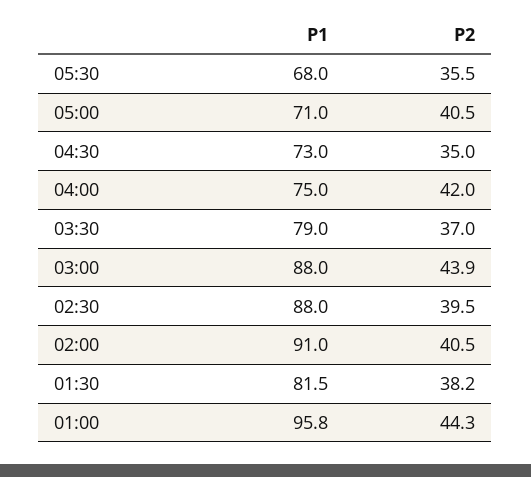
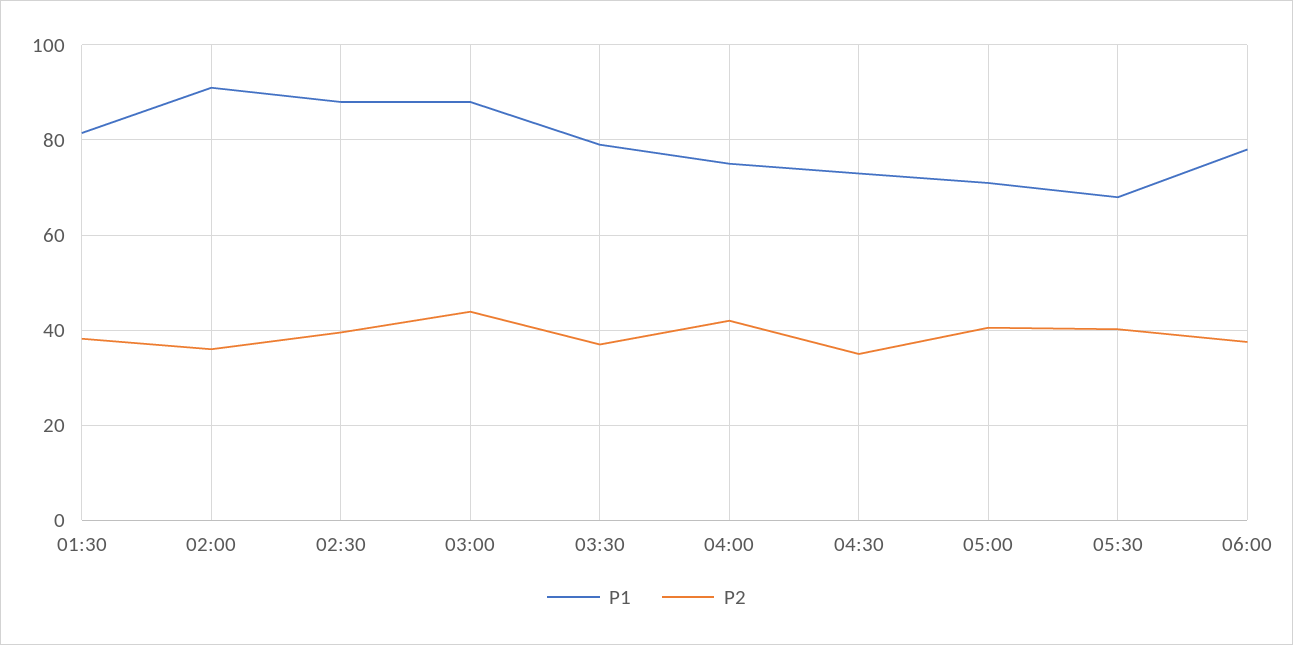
P2, 05:30: 35.5 -> 40
P2, 02:00: 40.5 -> 36
P1, 01:00: 95.8 -> none
P2, 01:00: 44.3 -> none
P1, 06:00: none -> 78
P2, 06:00: none -> 38

